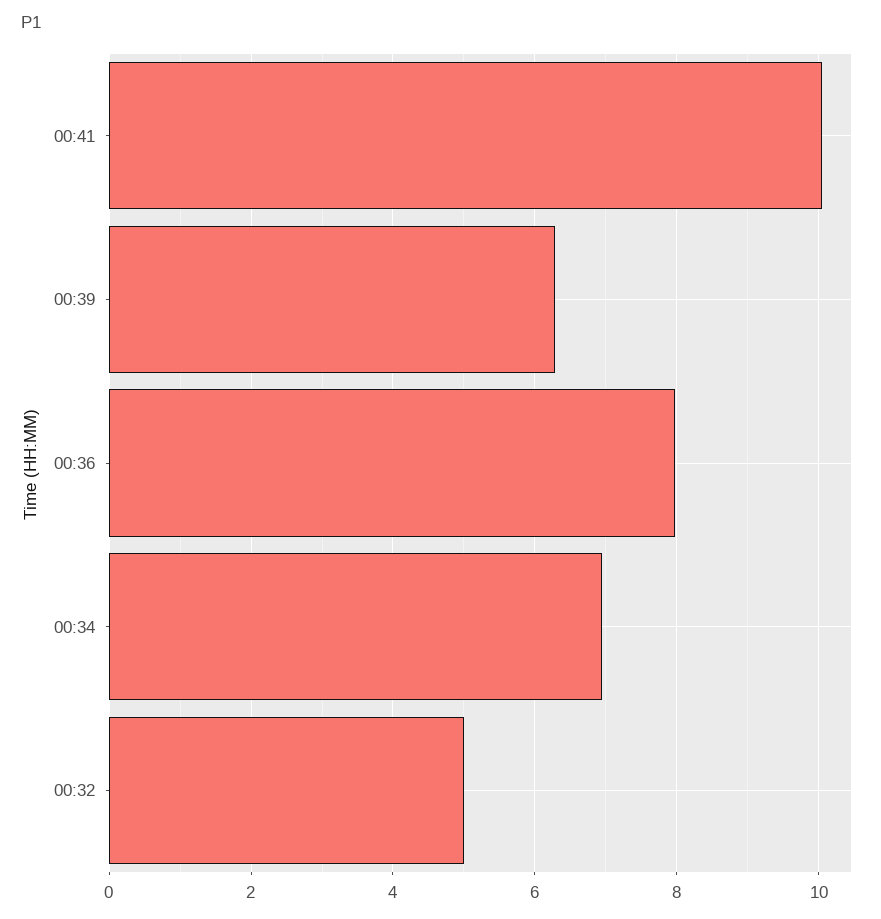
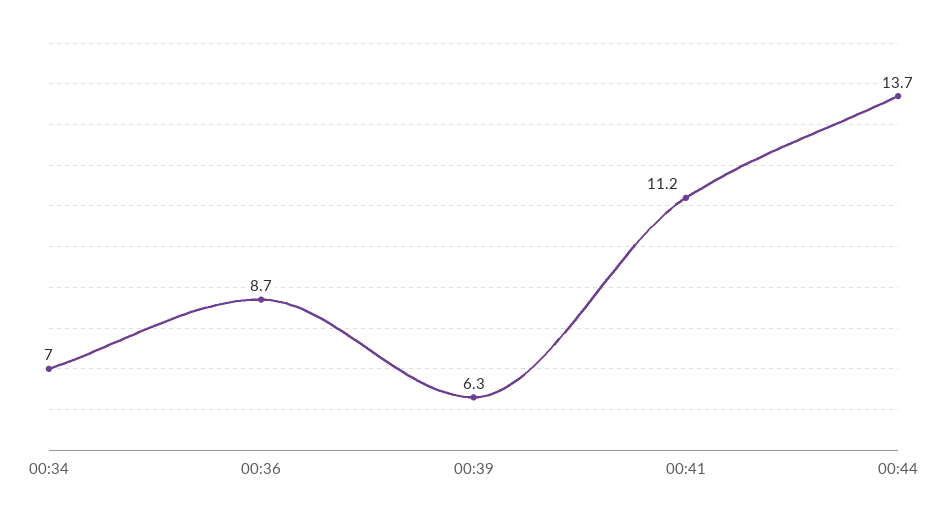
00:41: 10 -> 11.2
00:36: 8 -> 8.7
00:32: 5 -> none
00:44: none -> 13.7

